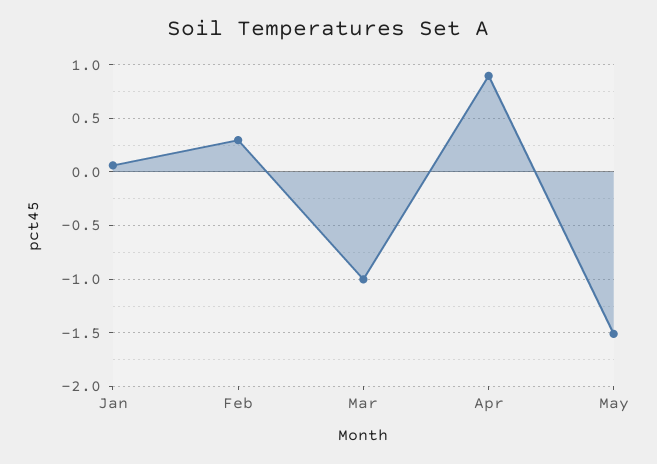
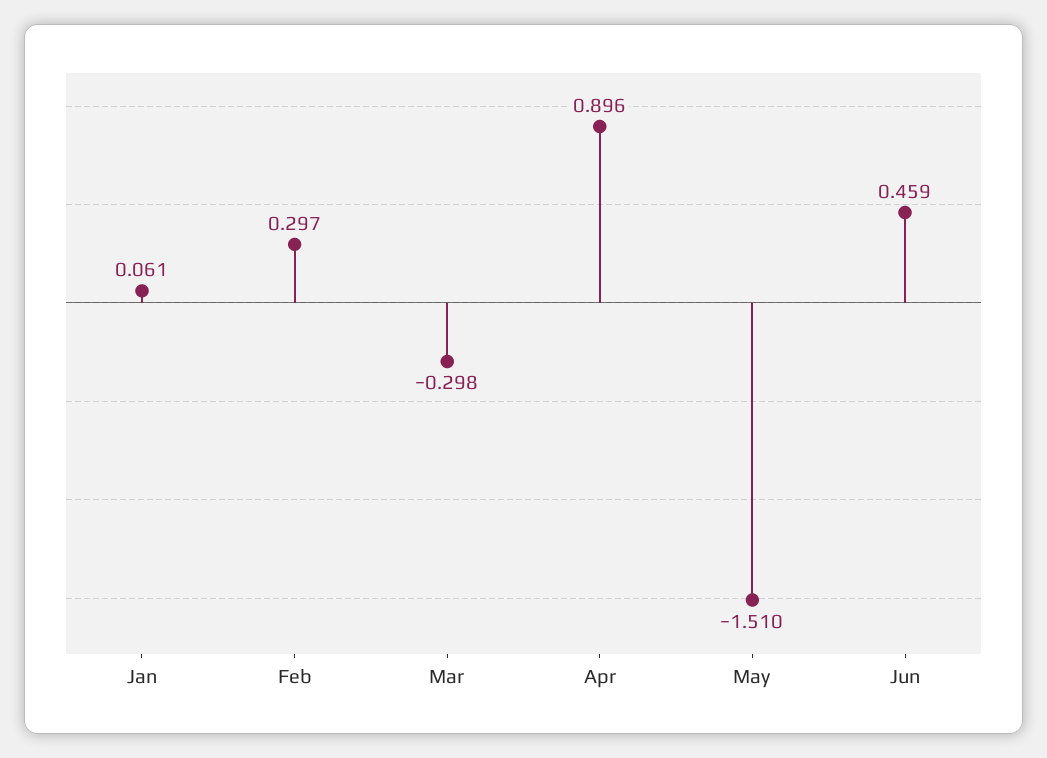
Mar: -1 -> -0.298
Jun: none -> 0.459

